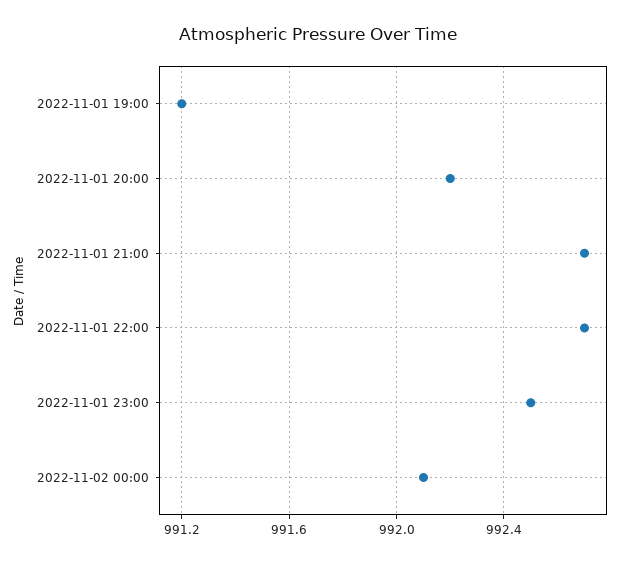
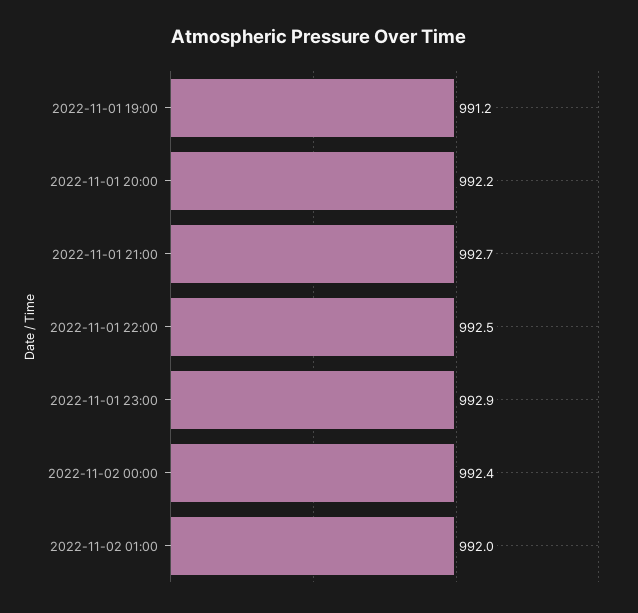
2022-11-01 22:00: 992.7 -> 992.5
2022-11-01 23:00: 992.5 -> 992.9
2022-11-02 00:00: 992.1 -> 992.4
2022-11-02 01:00: none -> 992

